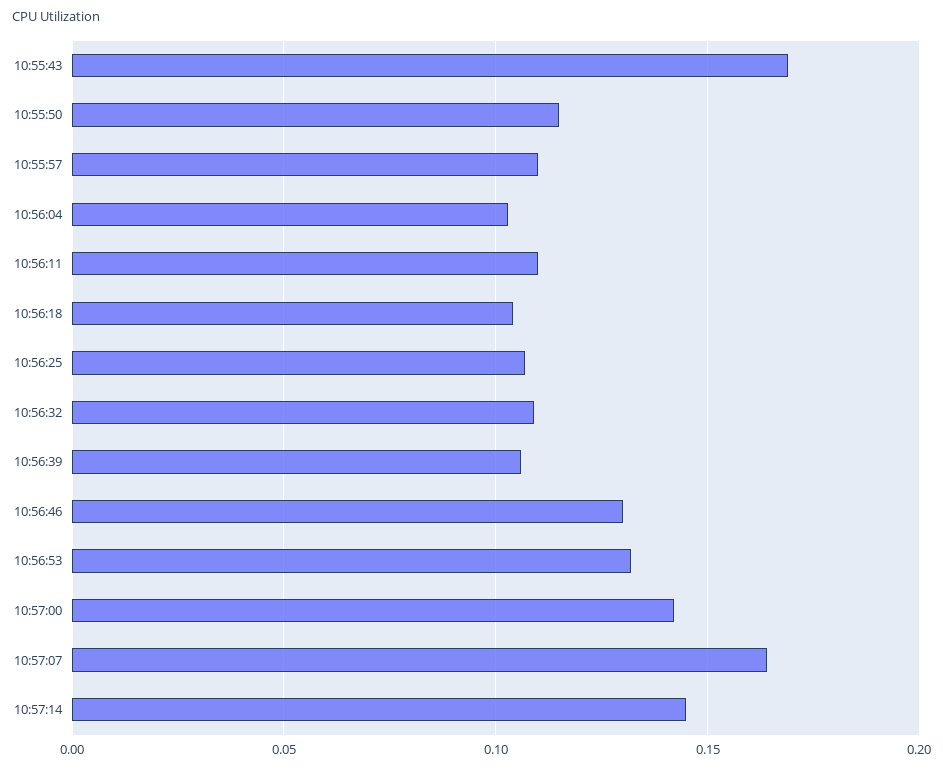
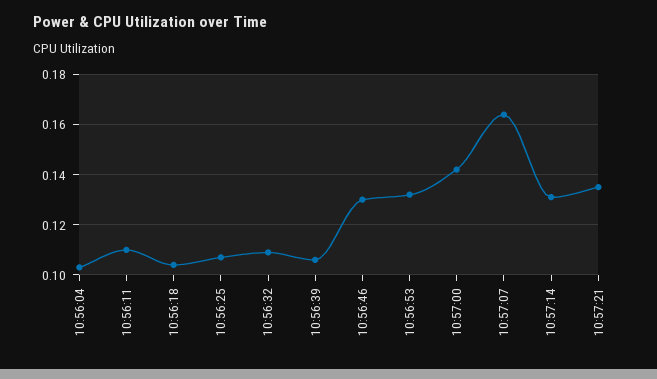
10:55:43: 0.17 -> none
10:55:50: 0.115 -> none
10:55:57: 0.11 -> none
10:57:14: 0.145 -> 0.13
10:57:21: none -> 0.135

